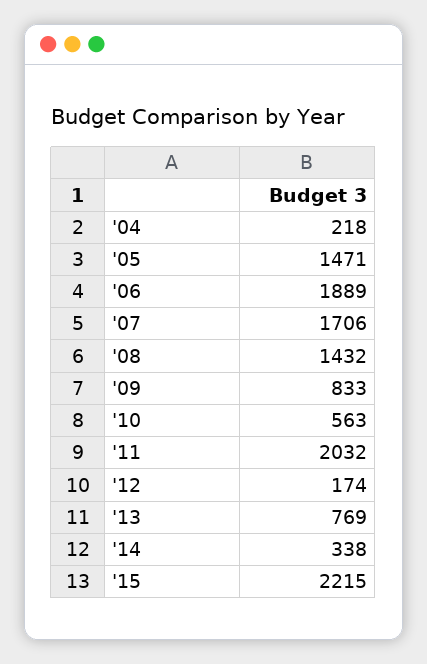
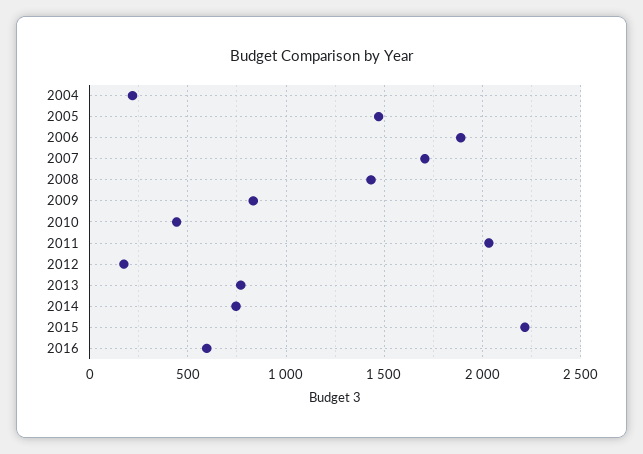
'10: 563 -> 450
'14: 338 -> 750
2016: none -> 600

